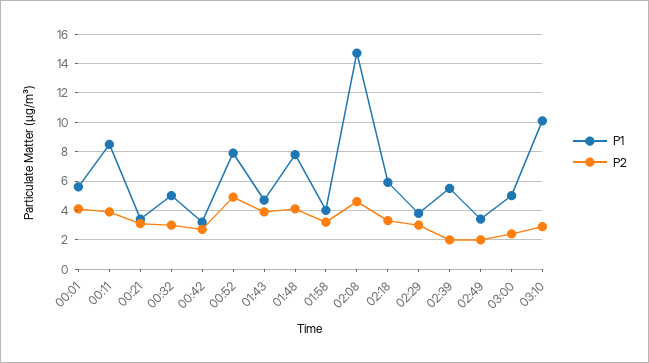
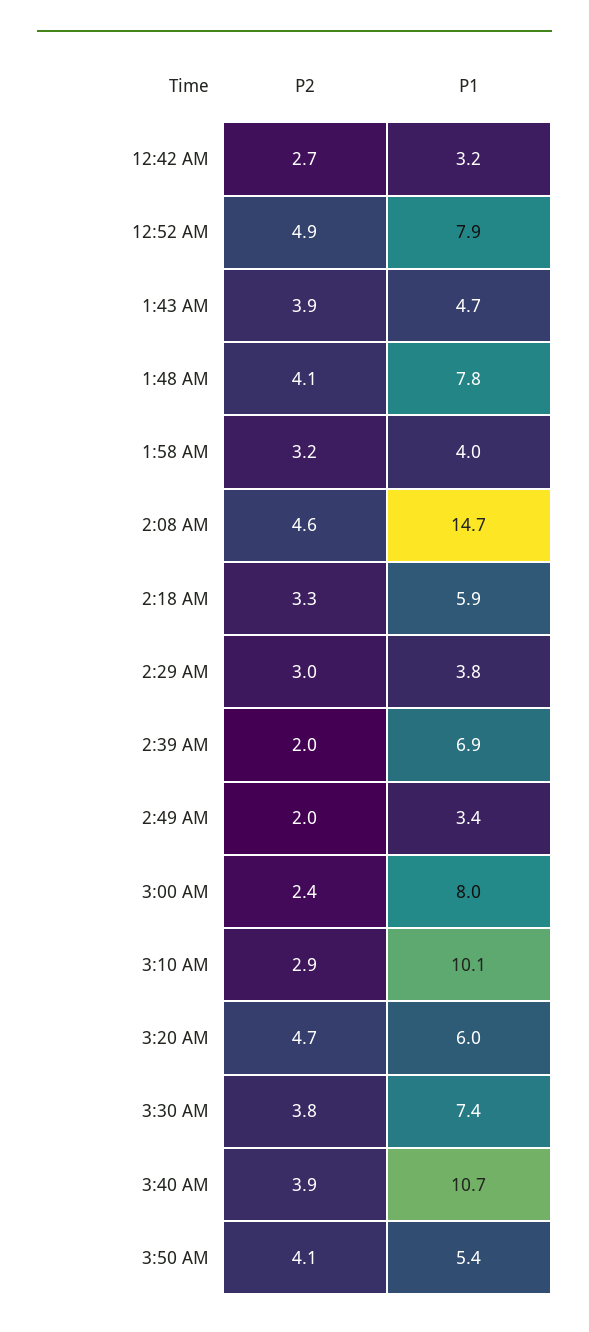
P1, 00:01: 5.5 -> none
P2, 00:01: 4 -> none
P1, 00:11: 8.5 -> none
P2, 00:11: 4 -> none
P1, 00:21: 3.5 -> none
P2, 00:21: 3 -> none
P1, 00:32: 5 -> none
P2, 00:32: 3 -> none
P1, 02:39: 5.5 -> 6.9
P1, 03:00: 5 -> 8
P2, 3:20 AM: none -> 4.7
P1, 3:20 AM: none -> 6
P2, 3:30 AM: none -> 3.8
P1, 3:30 AM: none -> 7.4
P2, 3:40 AM: none -> 3.9
P1, 3:40 AM: none -> 10.7
P2, 3:50 AM: none -> 4.1
P1, 3:50 AM: none -> 5.4

